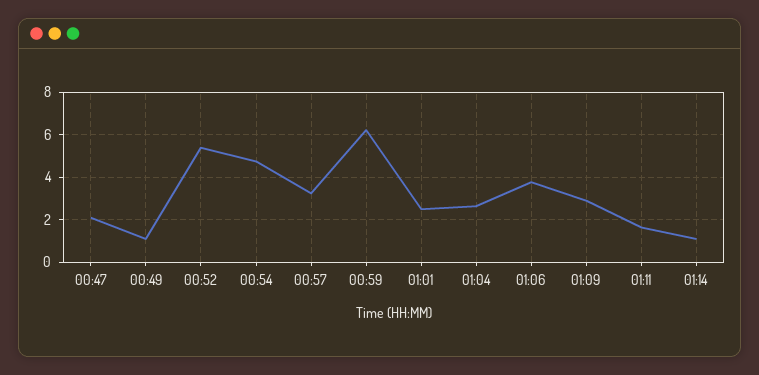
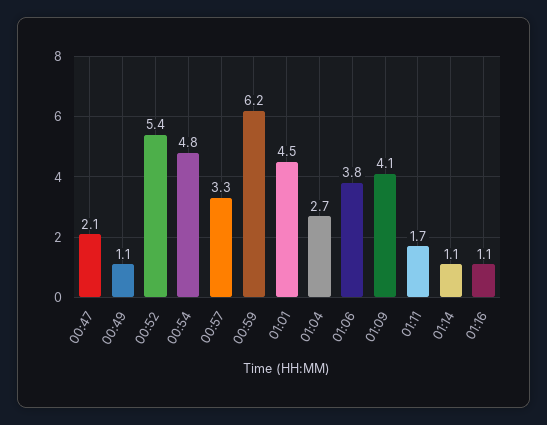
01:01: 2.5 -> 4.5
01:09: 3 -> 4.1
01:16: none -> 1.1

